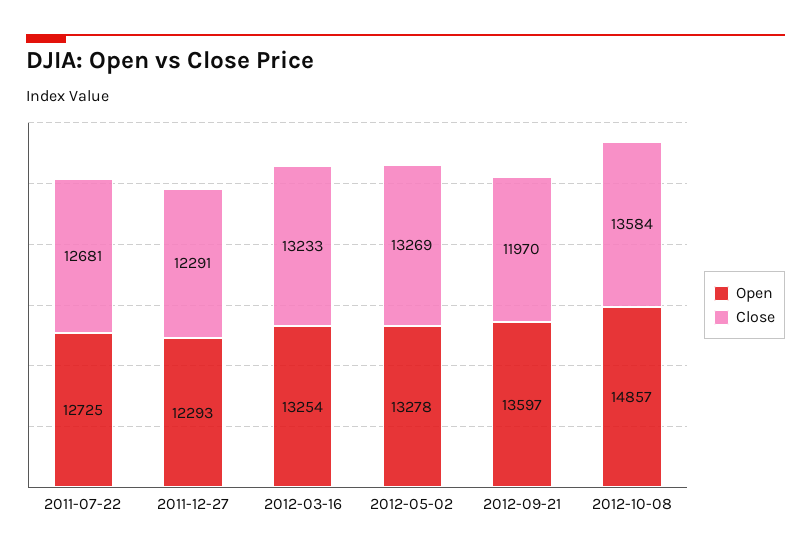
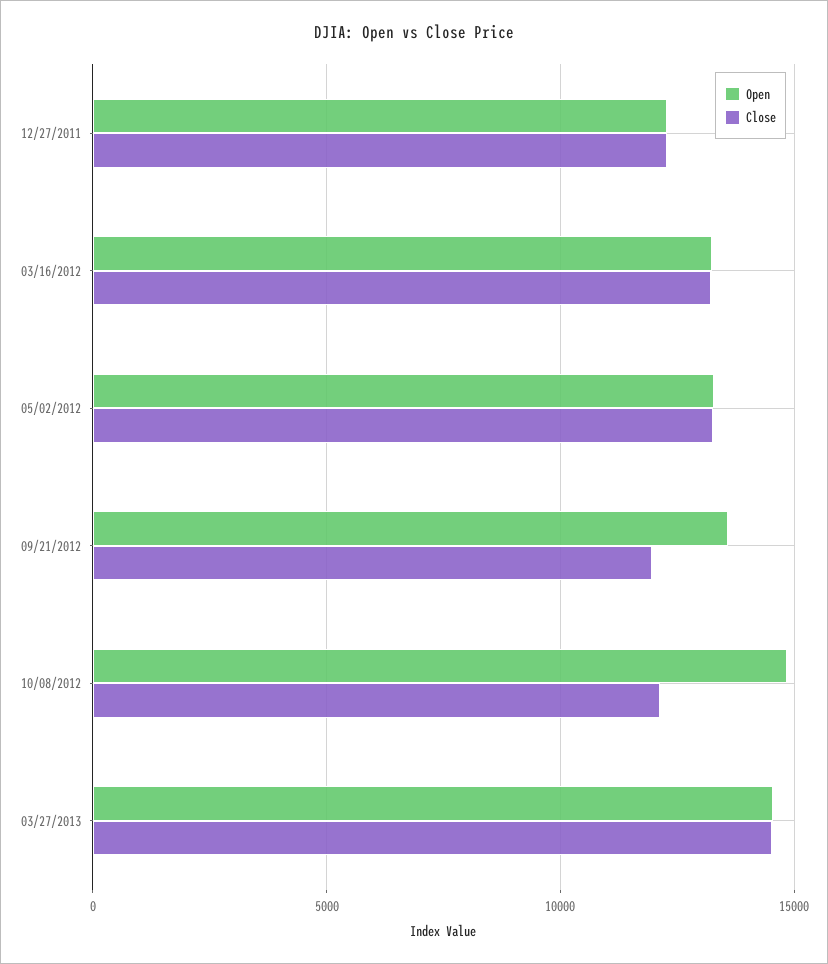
Open, 2011-07-22: 12725 -> none
Close, 2011-07-22: 12681 -> none
Close, 2012-10-08: 13584 -> 12000
Open, 03/27/2013: none -> 14500
Close, 03/27/2013: none -> 14500

